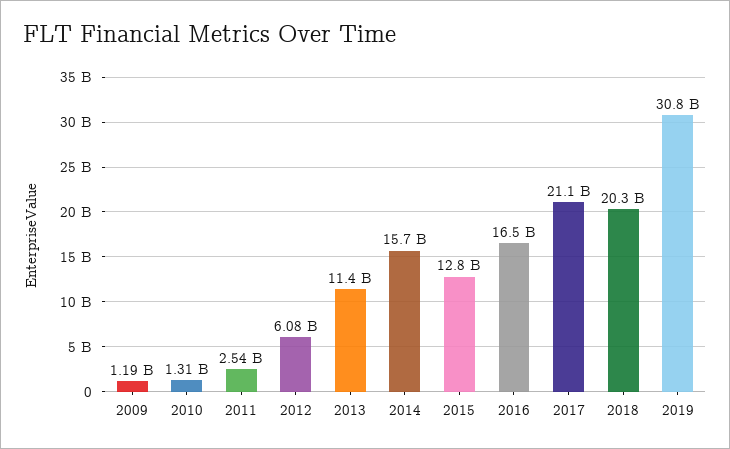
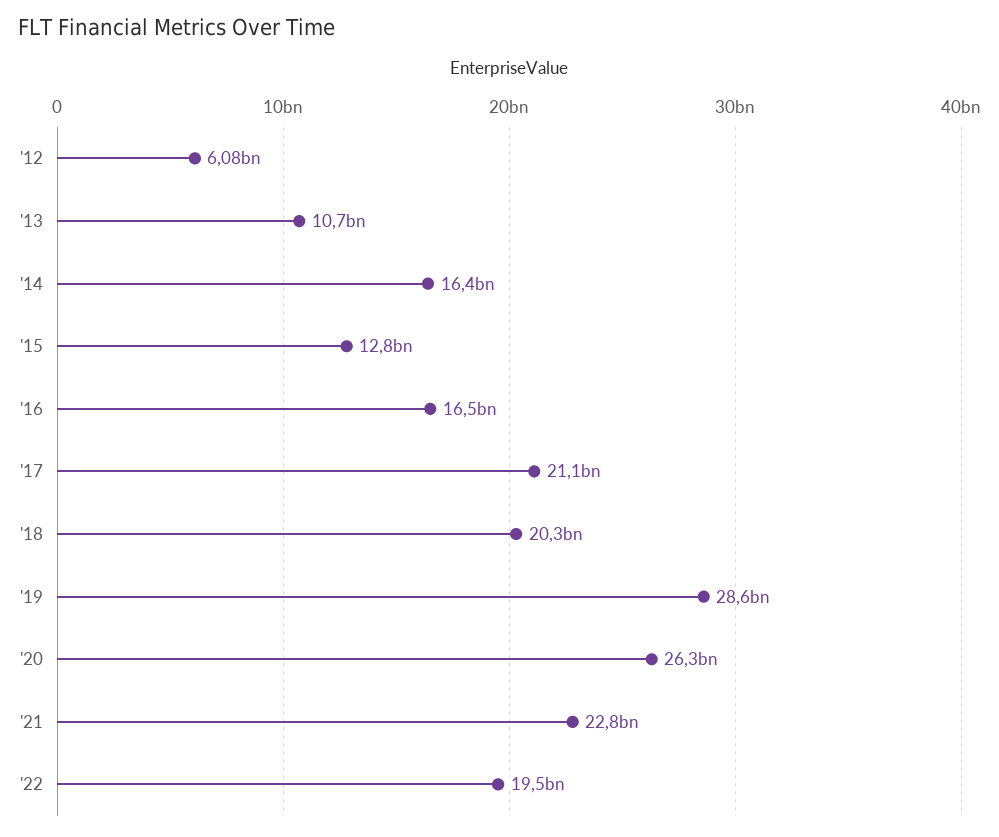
2009: 1190000000 -> none
2010: 1310000000 -> none
2011: 2540000000 -> none
2013: 11400000000 -> 10700000000
2014: 15700000000 -> 16400000000
2019: 30800000000 -> 28600000000
'20: none -> 26300000000
'21: none -> 22800000000
'22: none -> 19500000000

